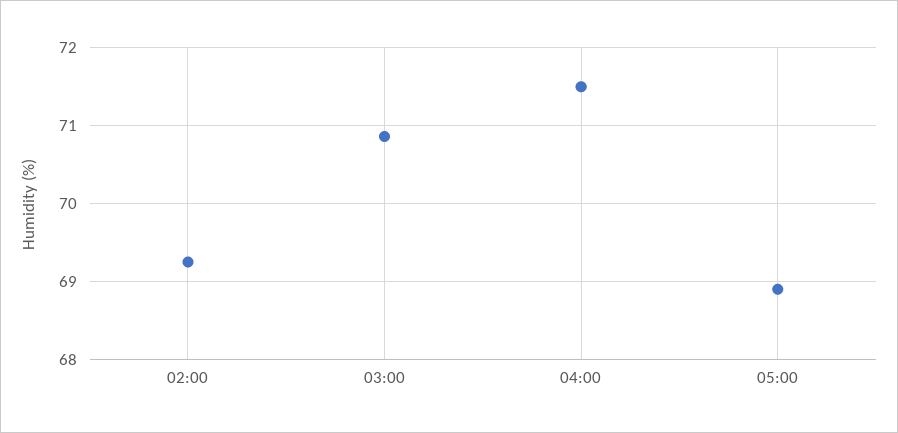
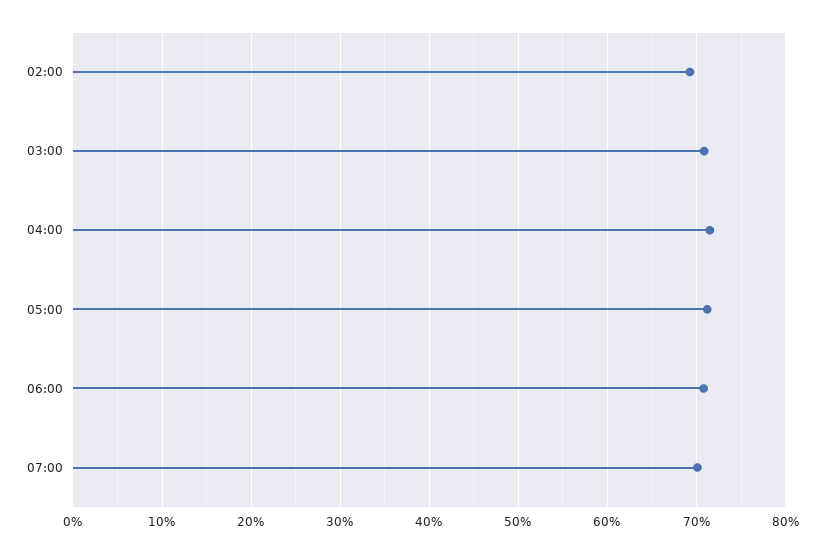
05:00: 68.9 -> 71
06:00: none -> 71
07:00: none -> 70

